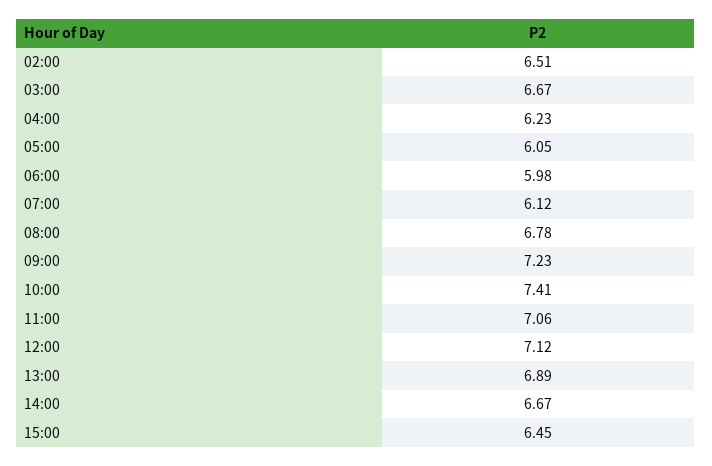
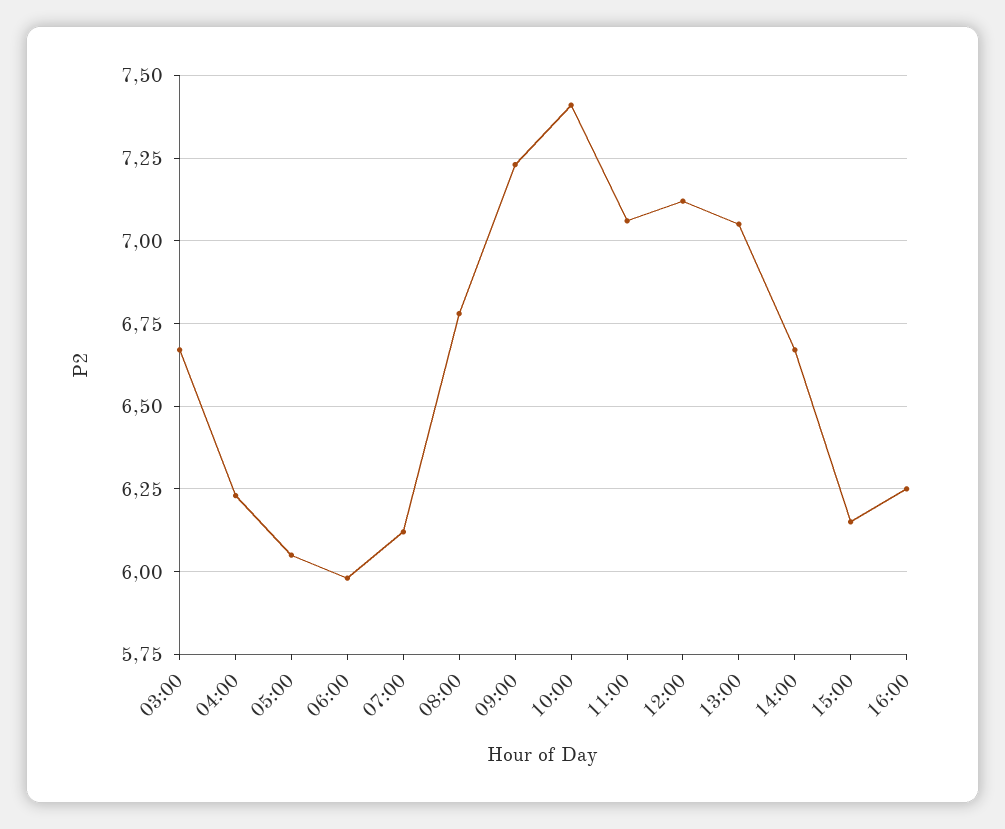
02:00: 6.51 -> none
13:00: 6.89 -> 7.05
15:00: 6.45 -> 6.15
16:00: none -> 6.25

